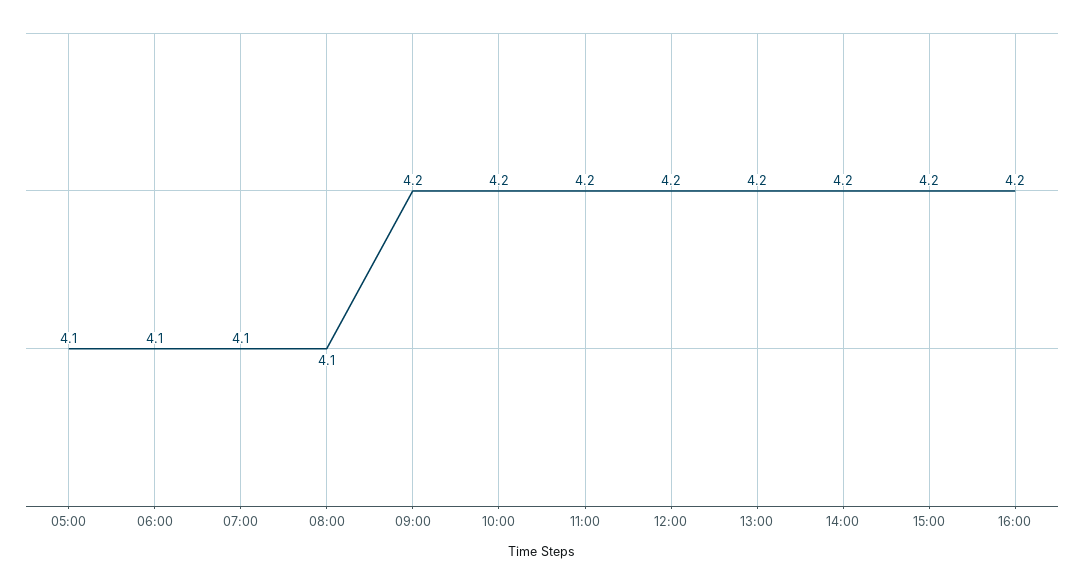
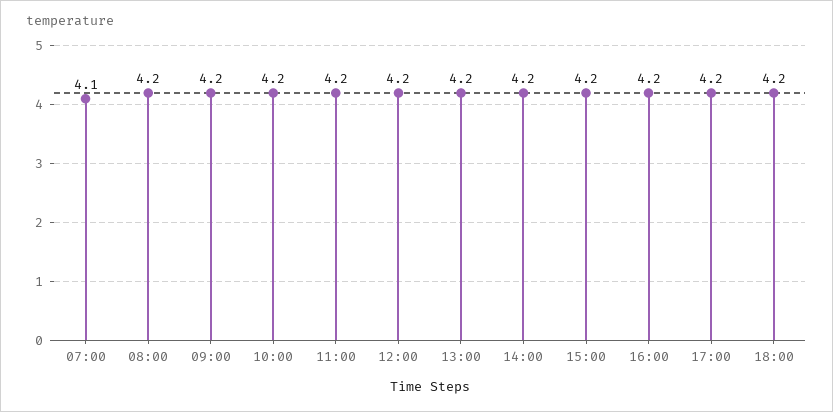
05:00: 4.1 -> none
06:00: 4.1 -> none
08:00: 4.1 -> 4.2
17:00: none -> 4.2
18:00: none -> 4.2

